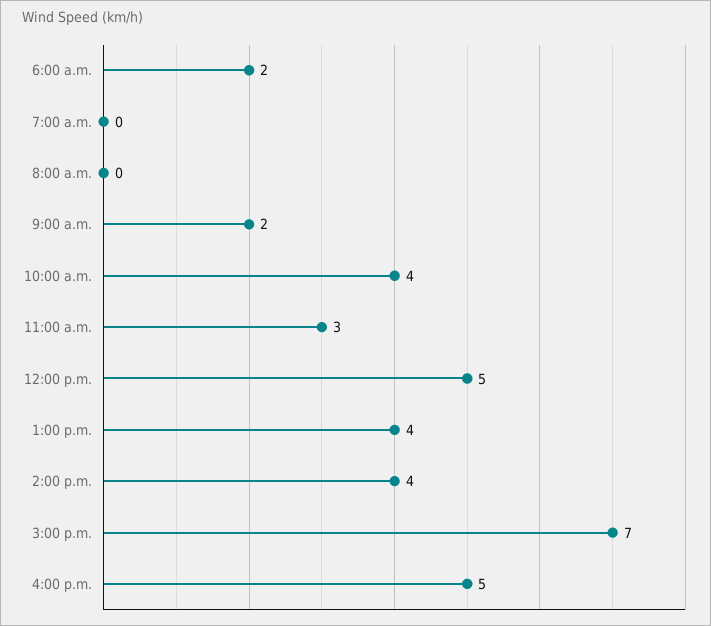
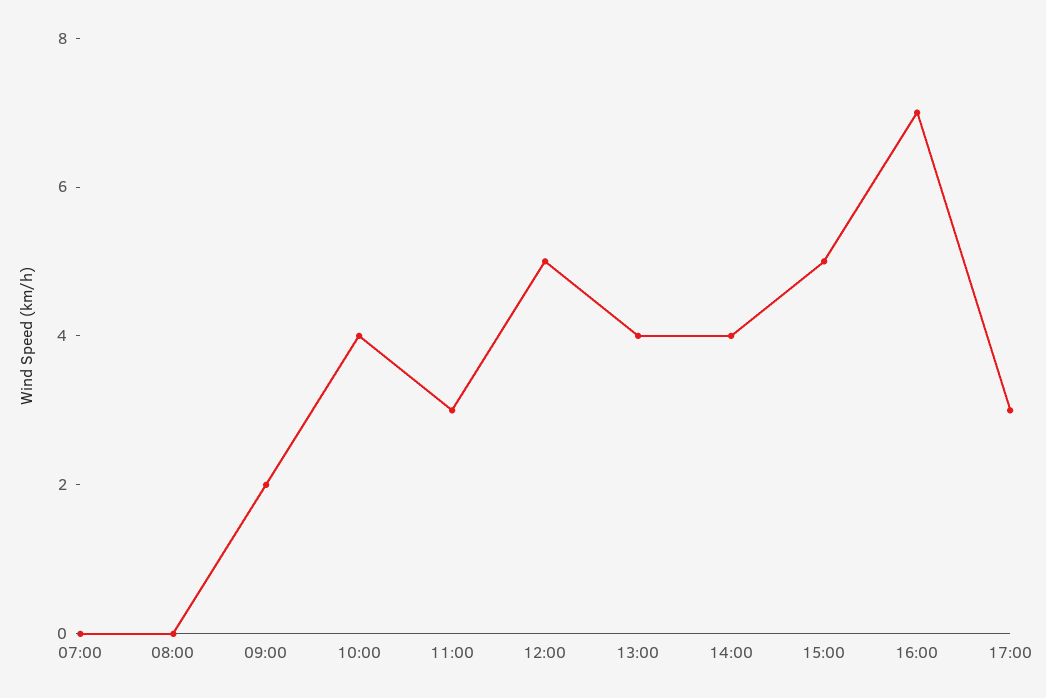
6:00 a.m.: 2 -> none
3:00 p.m.: 7 -> 5
4:00 p.m.: 5 -> 7
17:00: none -> 3

